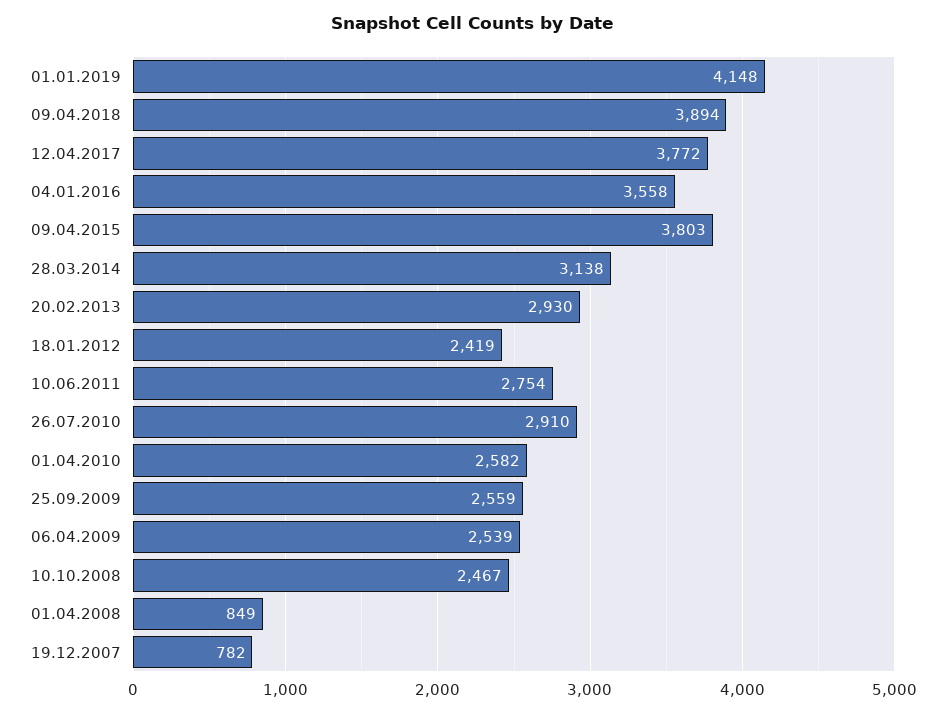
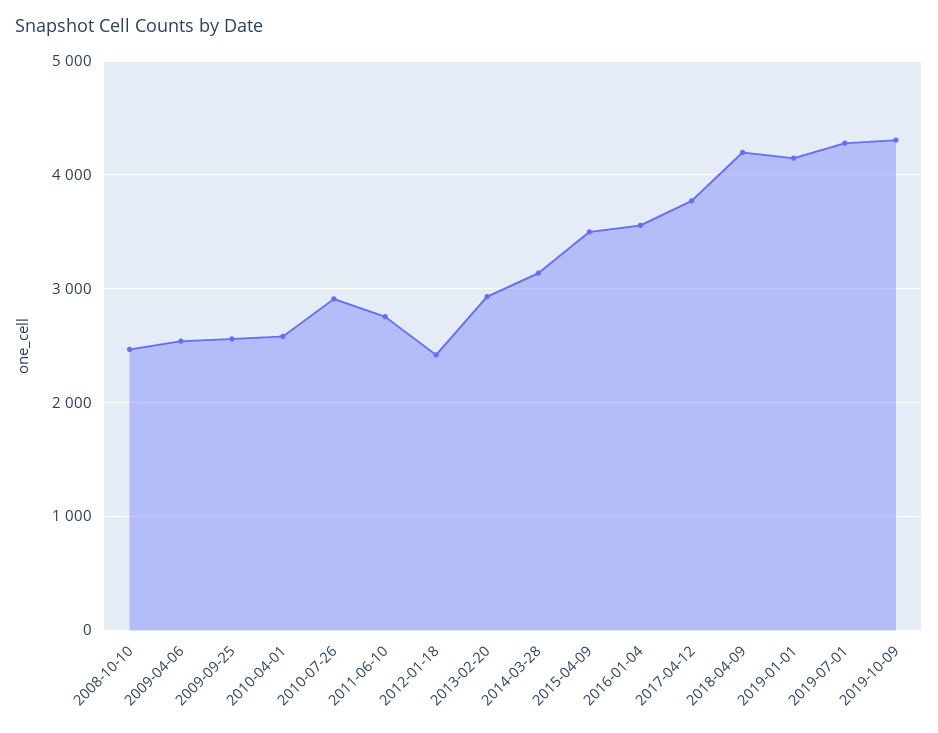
09.04.2018: 3894 -> 4200
09.04.2015: 3803 -> 3500
01.04.2008: 849 -> none
19.12.2007: 782 -> none
2019-07-01: none -> 4300
2019-10-09: none -> 4300

